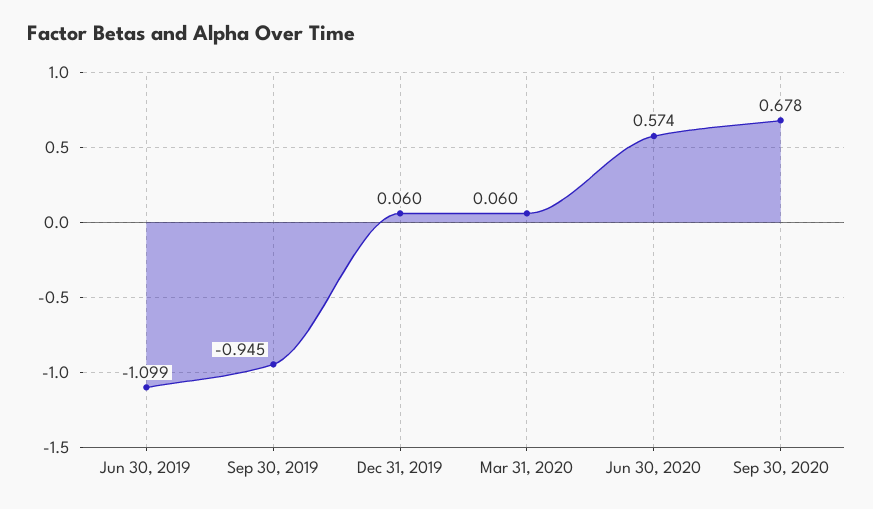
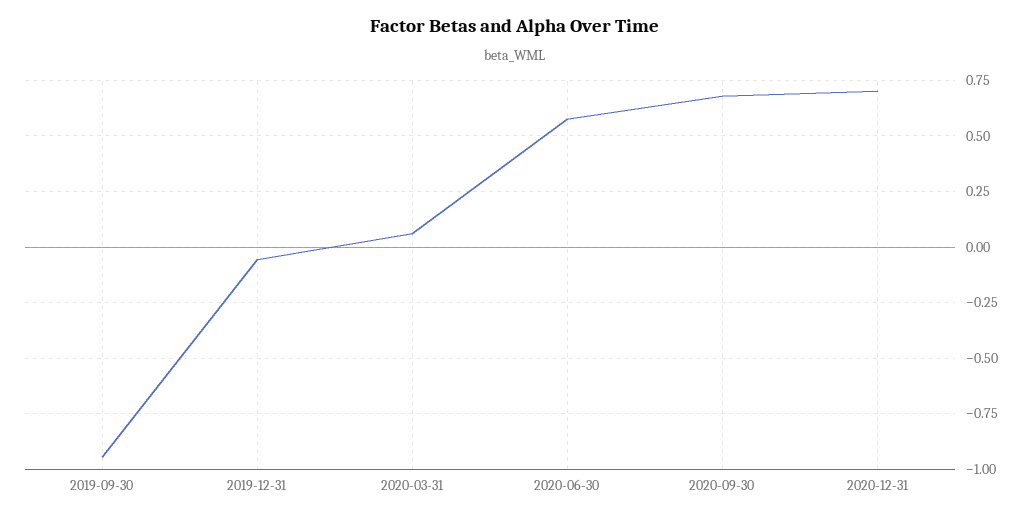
Jun 30, 2019: -1.099 -> none
Dec 31, 2019: 0.06 -> -0.05
2020-12-31: none -> 0.7

